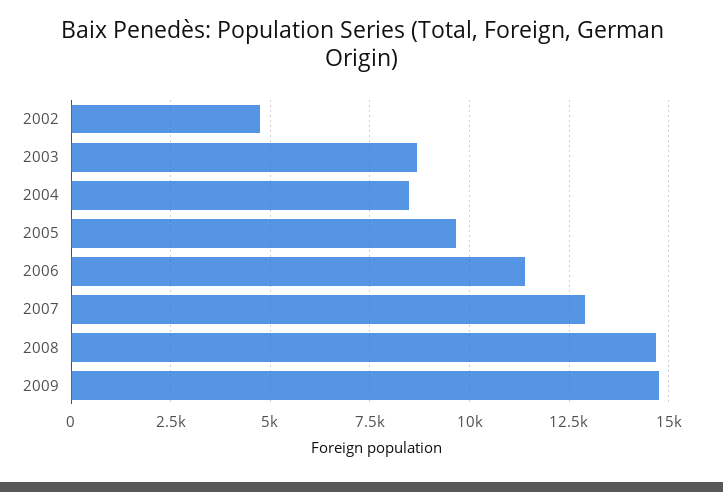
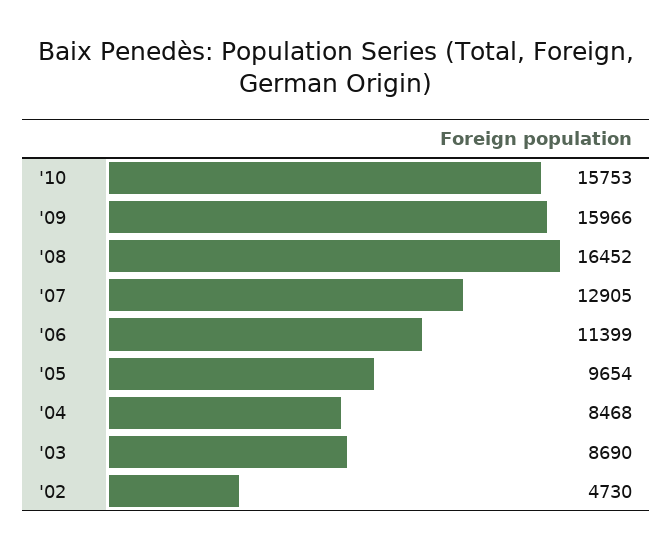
2008: 14750 -> 16452
2009: 14750 -> 15966
'10: none -> 15753

